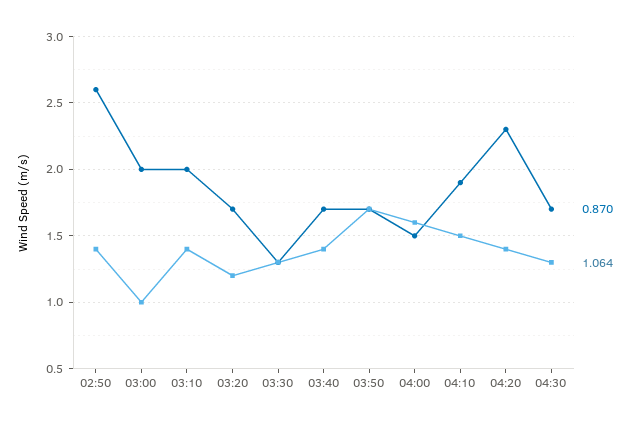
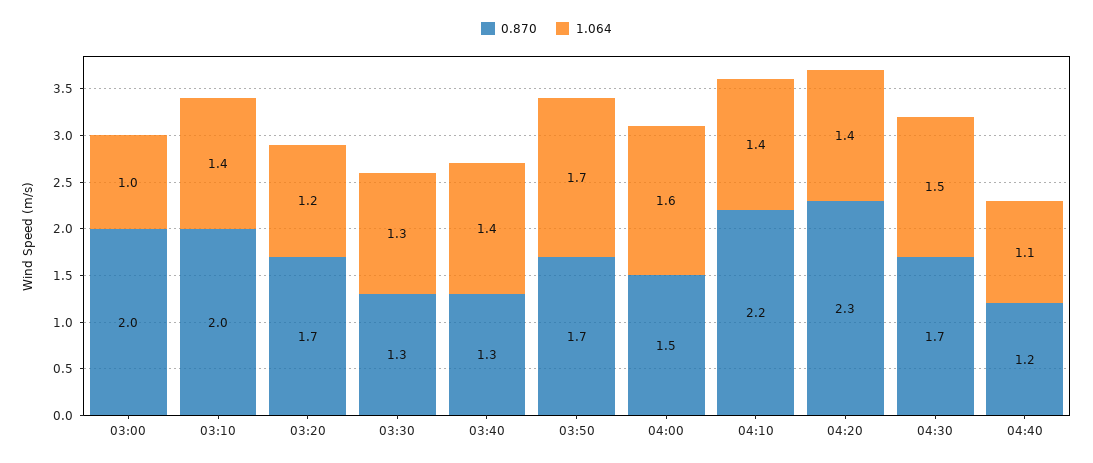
0.870, 02:50: 2.6 -> none
1.064, 02:50: 1.4 -> none
0.870, 03:40: 1.7 -> 1.3
0.870, 04:10: 1.9 -> 2.2
1.064, 04:10: 1.5 -> 1.4
1.064, 04:30: 1.3 -> 1.5
0.870, 04:40: none -> 1.2
1.064, 04:40: none -> 1.1

